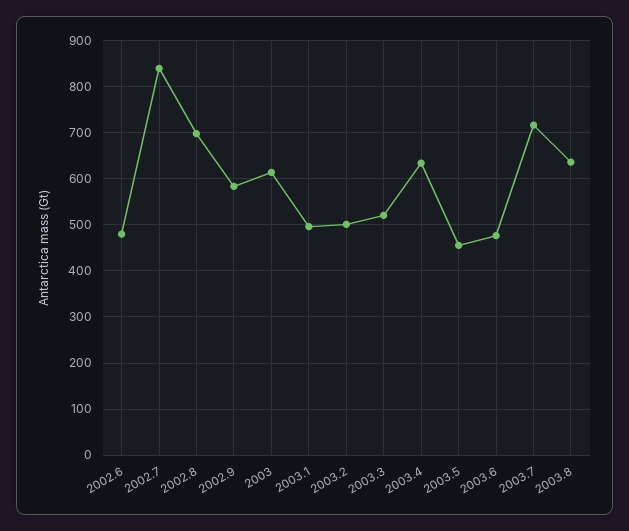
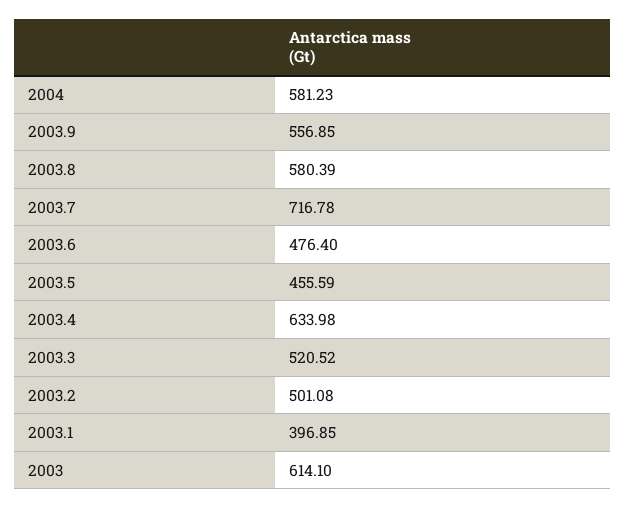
2002.6: 480 -> none
2002.7: 840 -> none
2002.8: 700 -> none
2002.9: 580 -> none
2003.1: 500 -> 396.85
2003.8: 640 -> 580.39
2004: none -> 581.23
2003.9: none -> 556.85

